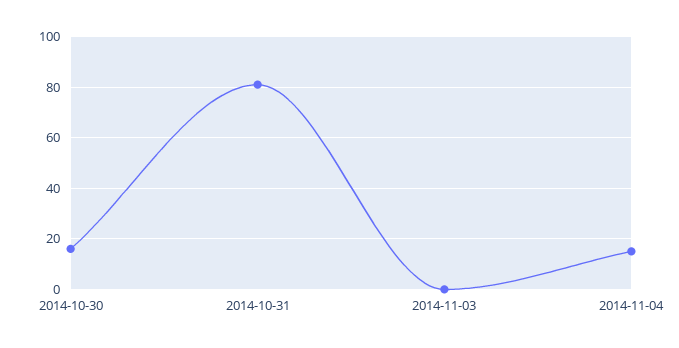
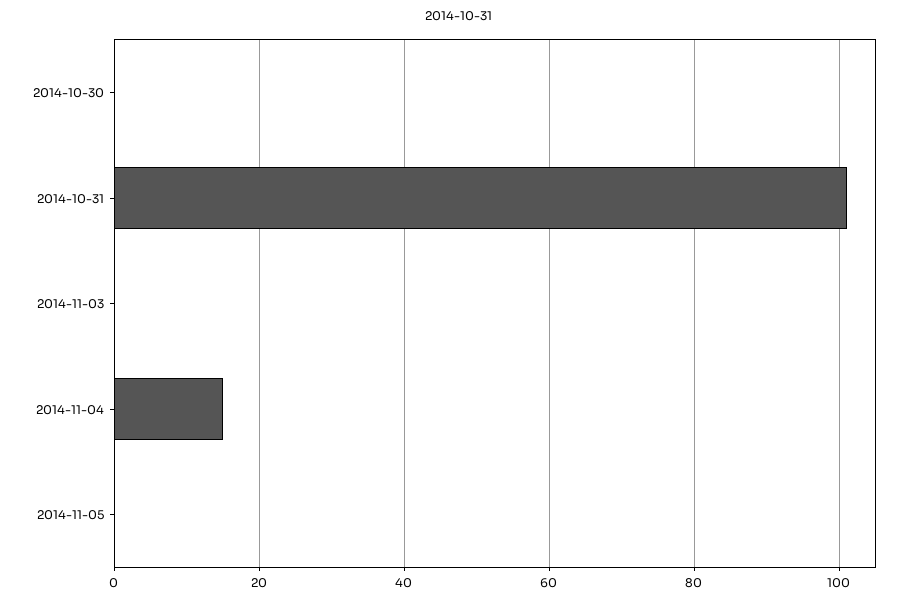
2014-10-30: 15 -> 0
2014-10-31: 80 -> 100
2014-11-05: none -> 0

